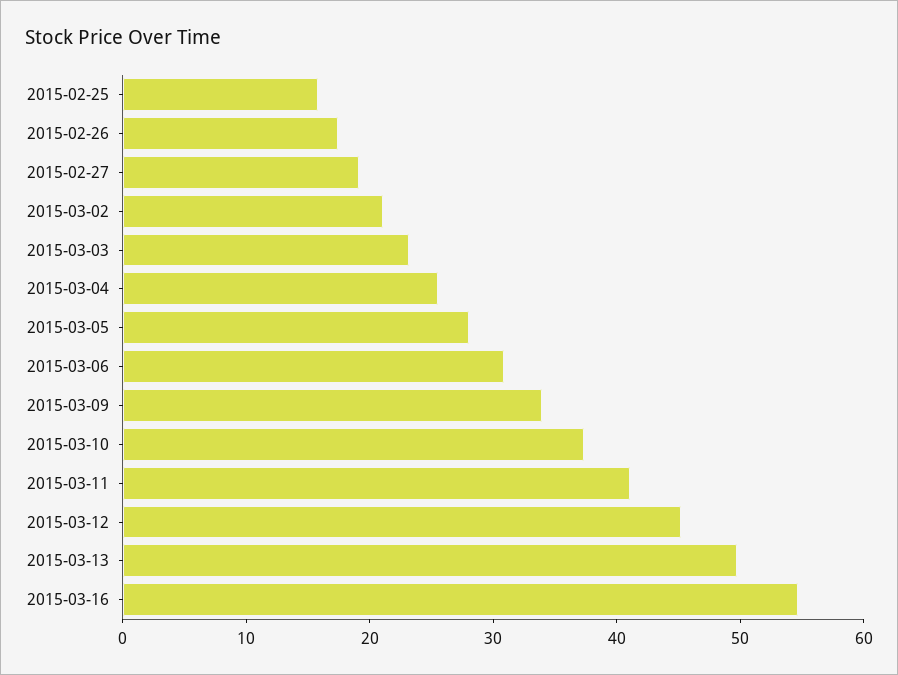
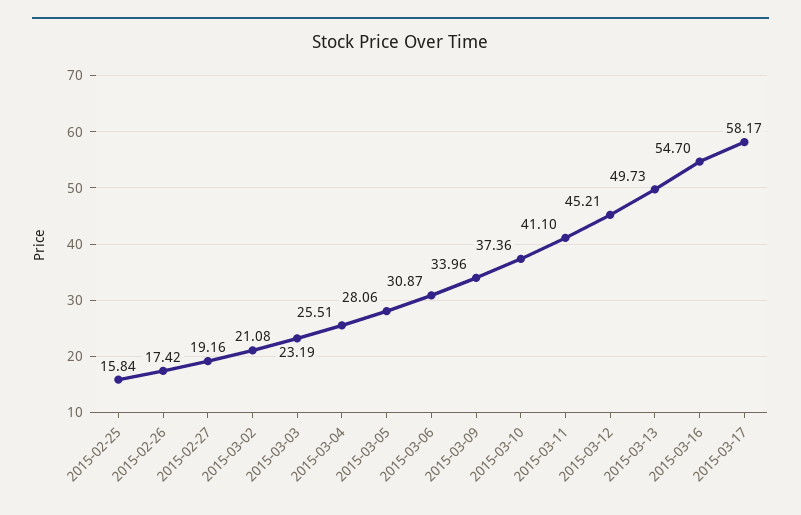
2015-03-17: none -> 58.17

